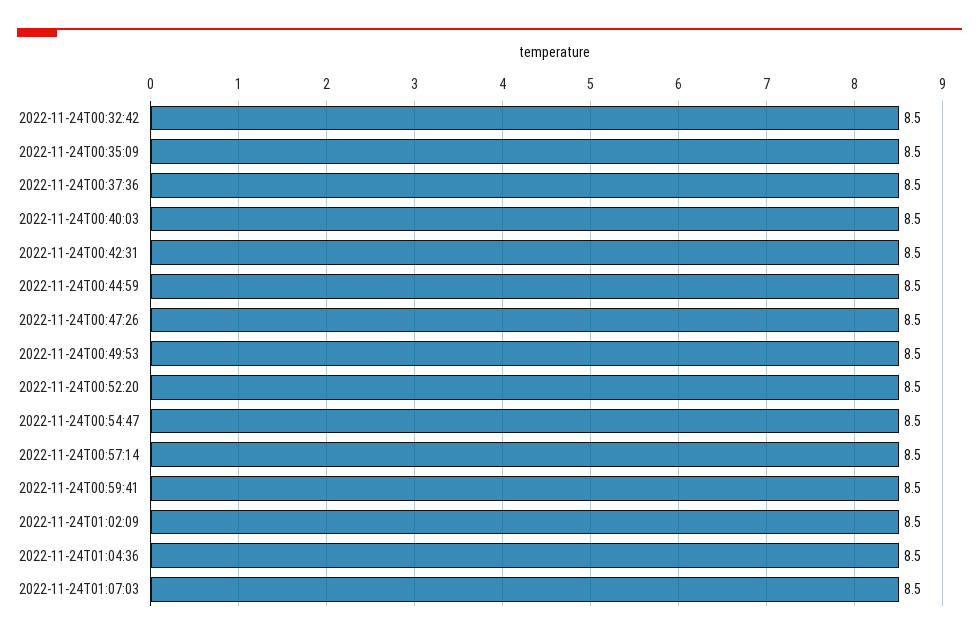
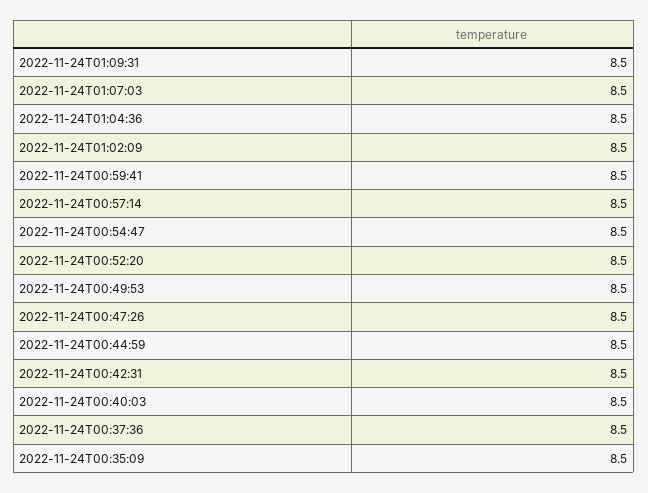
2022-11-24T00:32:42: 8.5 -> none
2022-11-24T01:09:31: none -> 8.5

